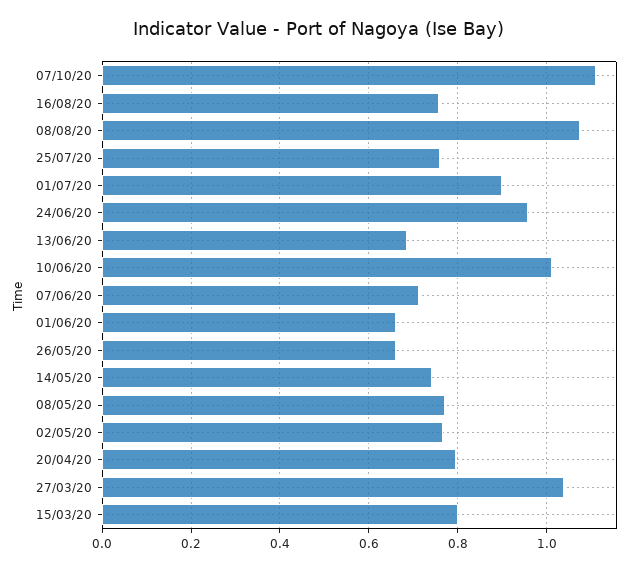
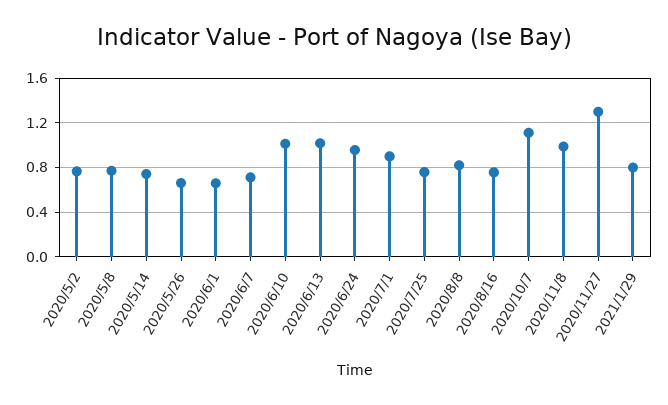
08/08/20: 1.08 -> 0.8
13/06/20: 0.68 -> 1
20/04/20: 0.8 -> none
27/03/20: 1.04 -> none
15/03/20: 0.8 -> none
2020/11/8: none -> 1
2020/11/27: none -> 1.3
2021/1/29: none -> 0.8

